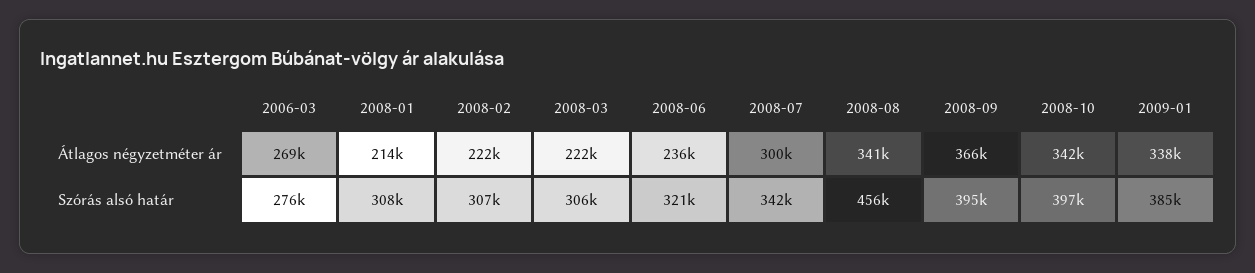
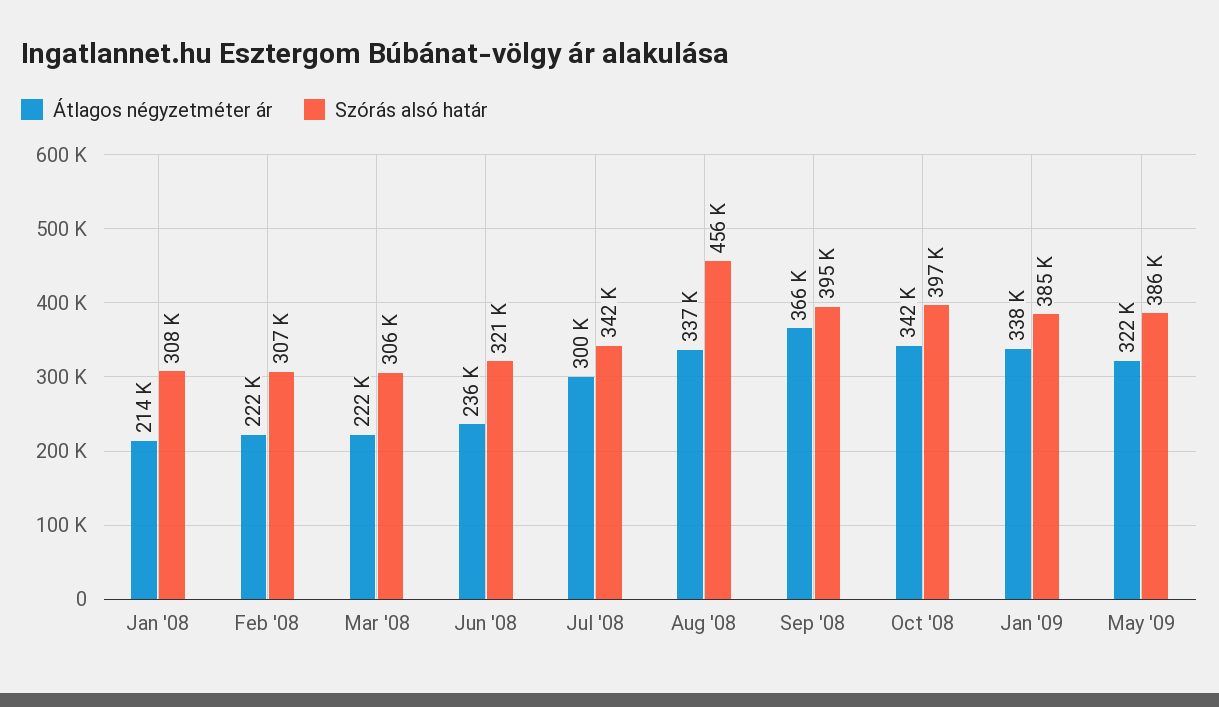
Átlagos négyzetméter ár, 2006-03: 269000 -> none
Átlagos négyzetméter ár, 2008-08: 341000 -> 337000
Szórás alsó határ, 2006-03: 276000 -> none
Átlagos négyzetméter ár, May '09: none -> 322000
Szórás alsó határ, May '09: none -> 386000

